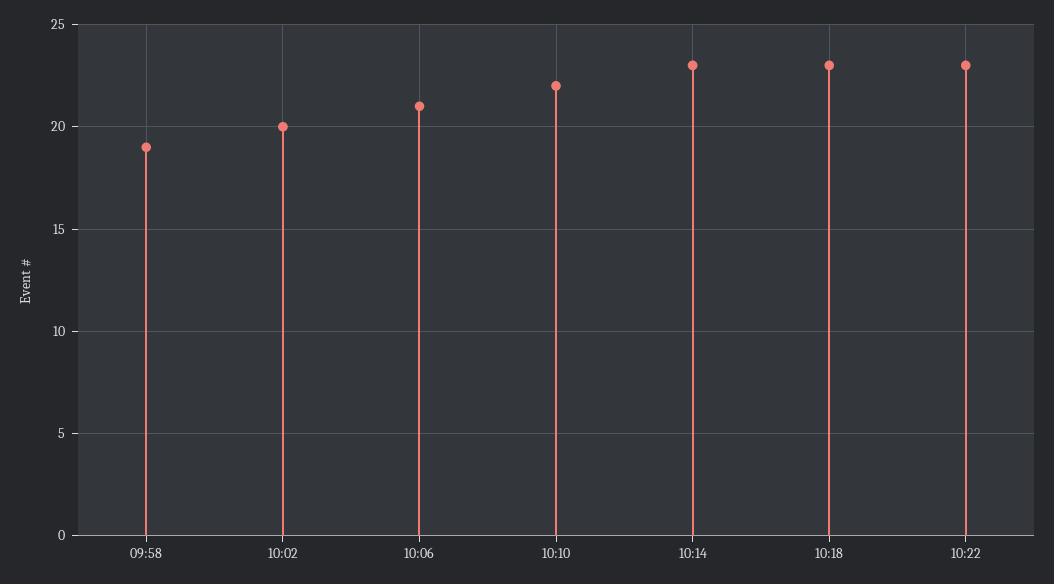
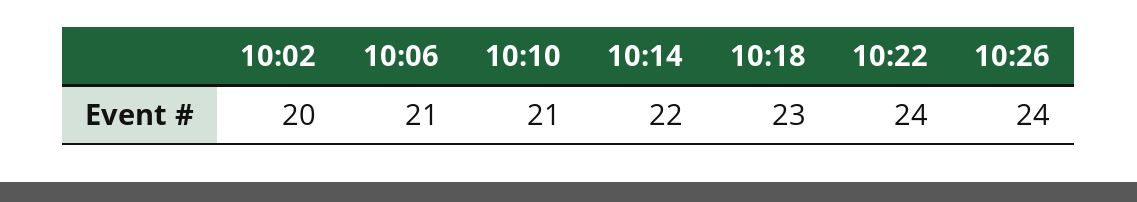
09:58: 19 -> none
10:10: 22 -> 21
10:14: 23 -> 22
10:22: 23 -> 24
10:26: none -> 24

